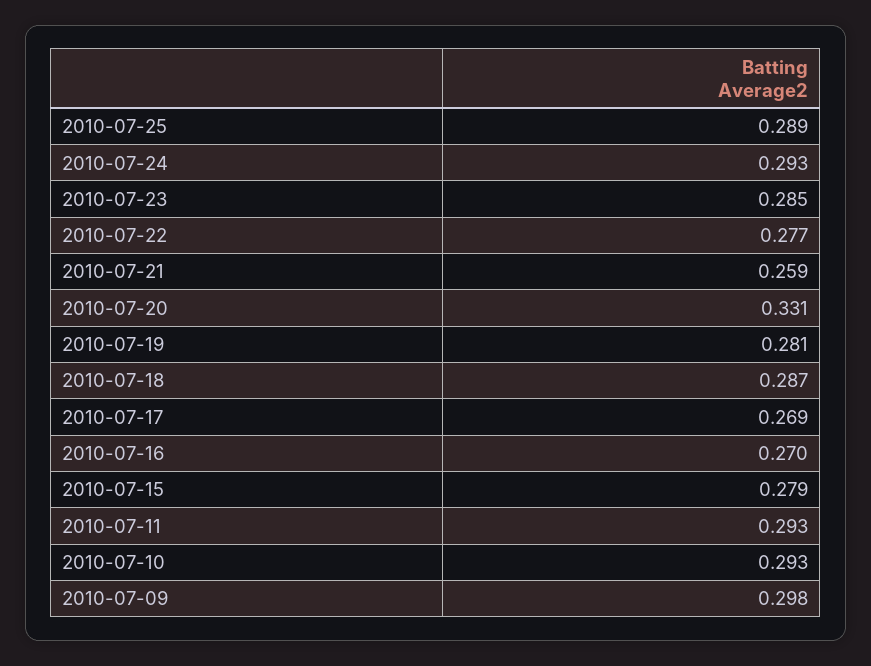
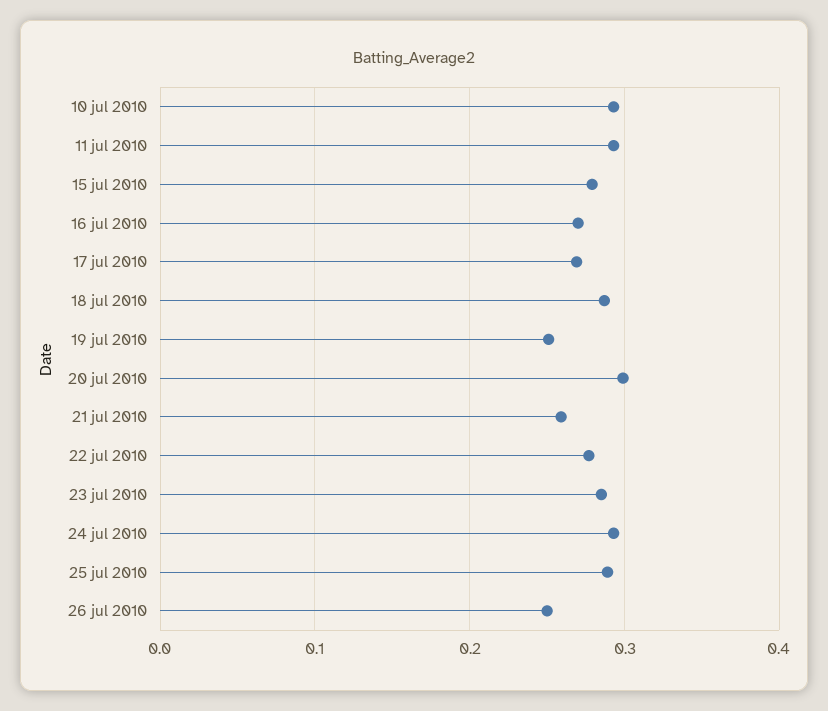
2010-07-20: 0.331 -> 0.3
2010-07-19: 0.281 -> 0.25
2010-07-09: 0.298 -> none
26 jul 2010: none -> 0.25

